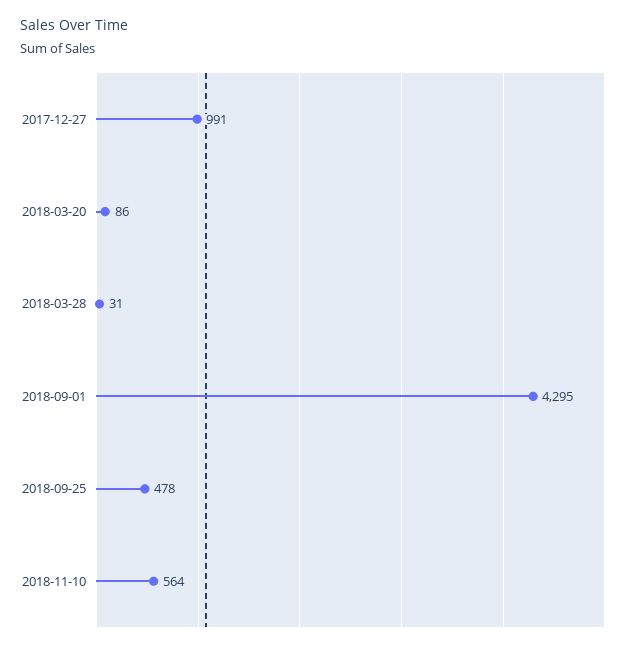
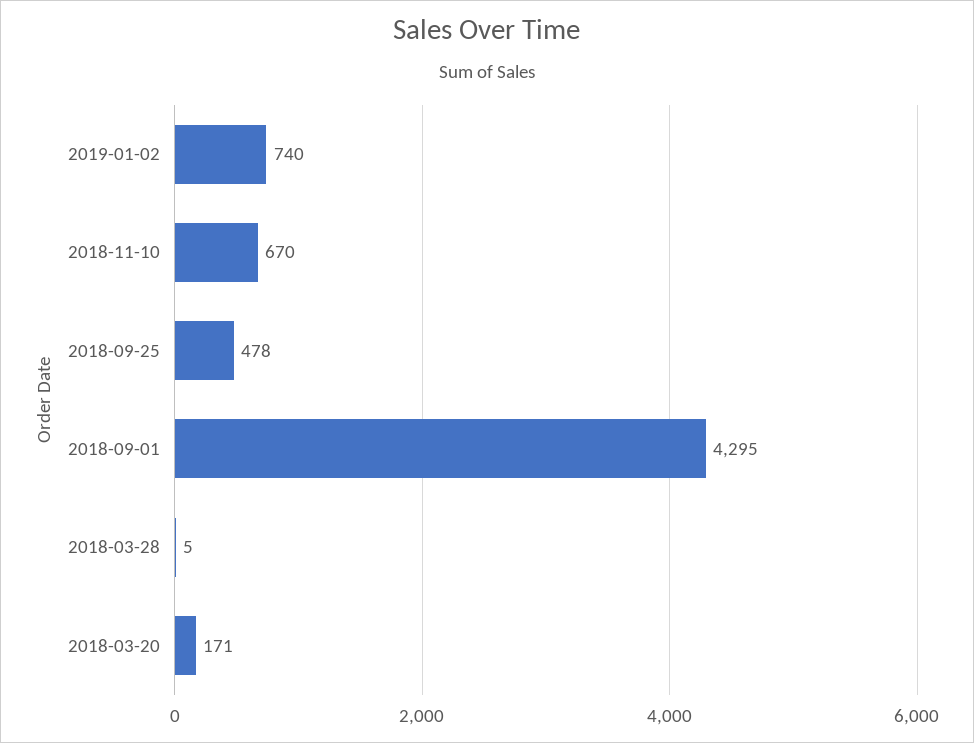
2017-12-27: 991 -> none
2018-03-20: 86 -> 171
2018-03-28: 31 -> 5
2018-11-10: 564 -> 670
2019-01-02: none -> 740

